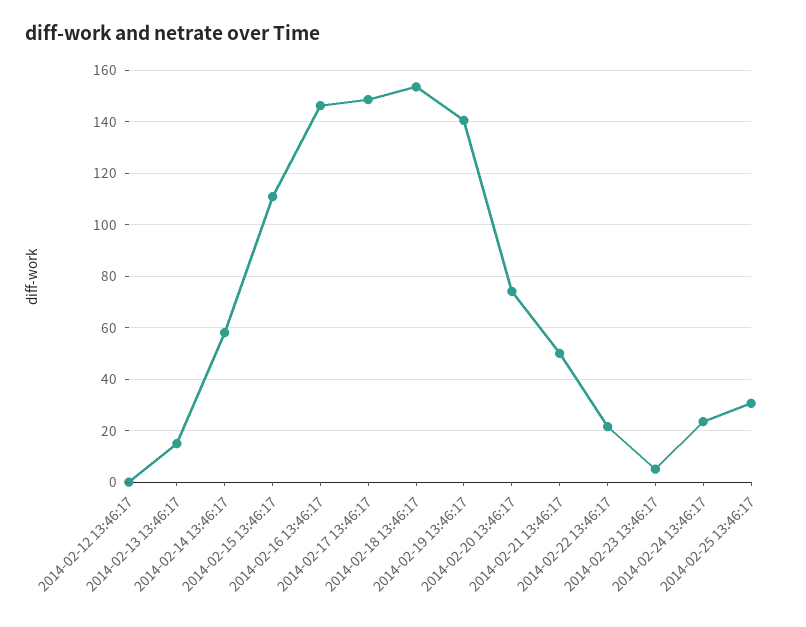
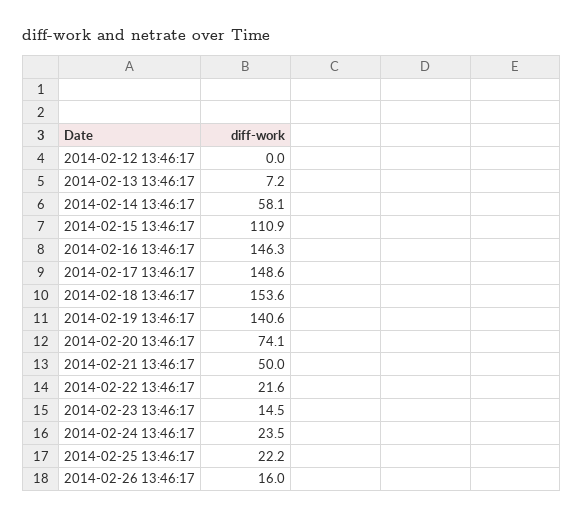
2014-02-13 13:46:17: 15 -> 7.2
2014-02-23 13:46:17: 5 -> 14.5
2014-02-25 13:46:17: 30 -> 22.2
2014-02-26 13:46:17: none -> 16

